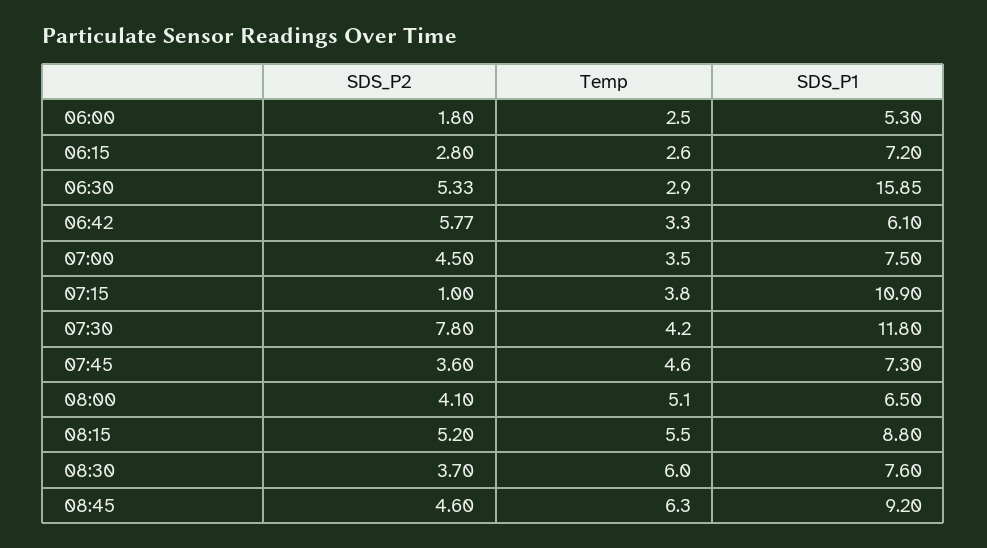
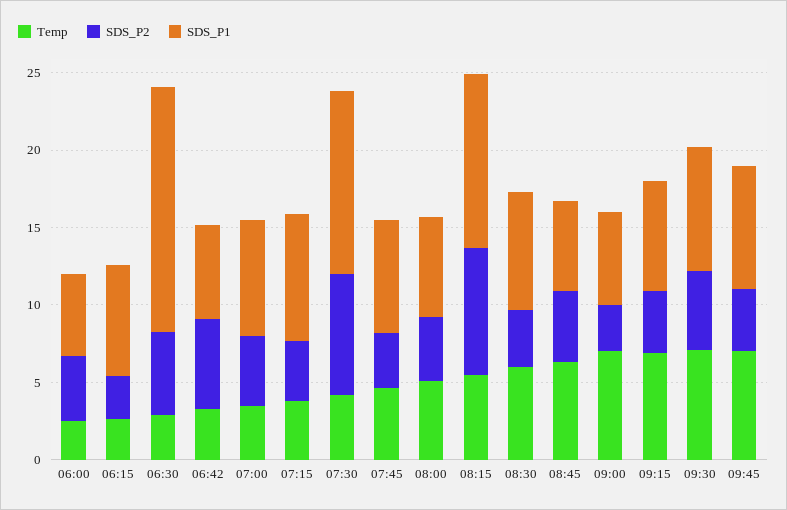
SDS_P2, 06:00: 1.8 -> 4
SDS_P2, 07:15: 1 -> 4
SDS_P1, 07:15: 10.9 -> 8
SDS_P2, 08:15: 5.2 -> 8
SDS_P1, 08:15: 8.8 -> 11
SDS_P1, 08:45: 9.2 -> 6
Temp, 09:00: none -> 7
SDS_P2, 09:00: none -> 3
SDS_P1, 09:00: none -> 6
Temp, 09:15: none -> 7
SDS_P2, 09:15: none -> 4
SDS_P1, 09:15: none -> 7
Temp, 09:30: none -> 7
SDS_P2, 09:30: none -> 5
SDS_P1, 09:30: none -> 8
Temp, 09:45: none -> 7
SDS_P2, 09:45: none -> 4
SDS_P1, 09:45: none -> 8

